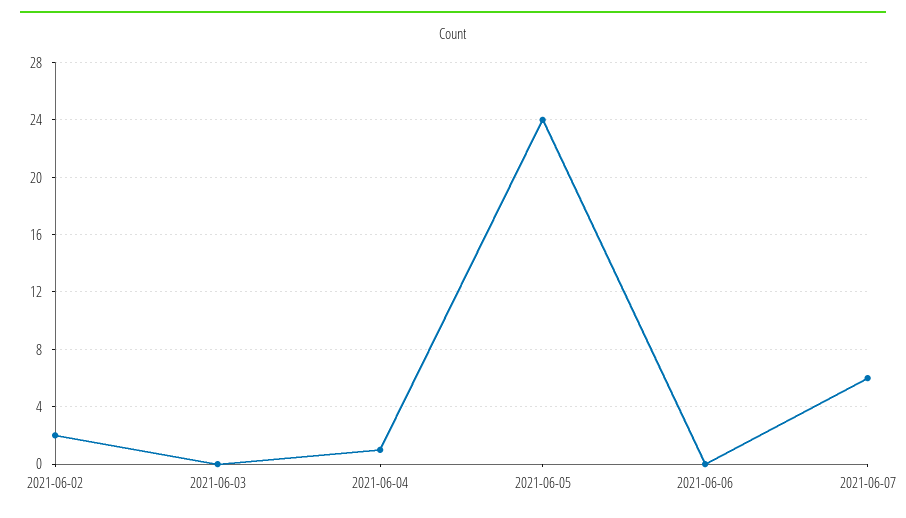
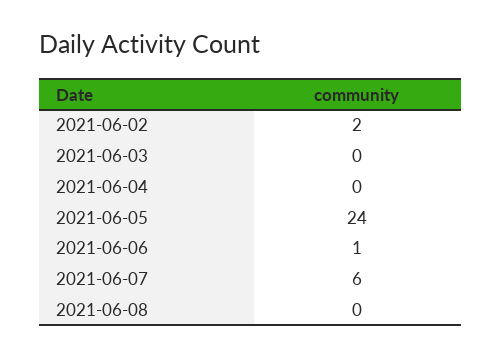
2021-06-04: 1 -> 0
2021-06-06: 0 -> 1
2021-06-08: none -> 0

